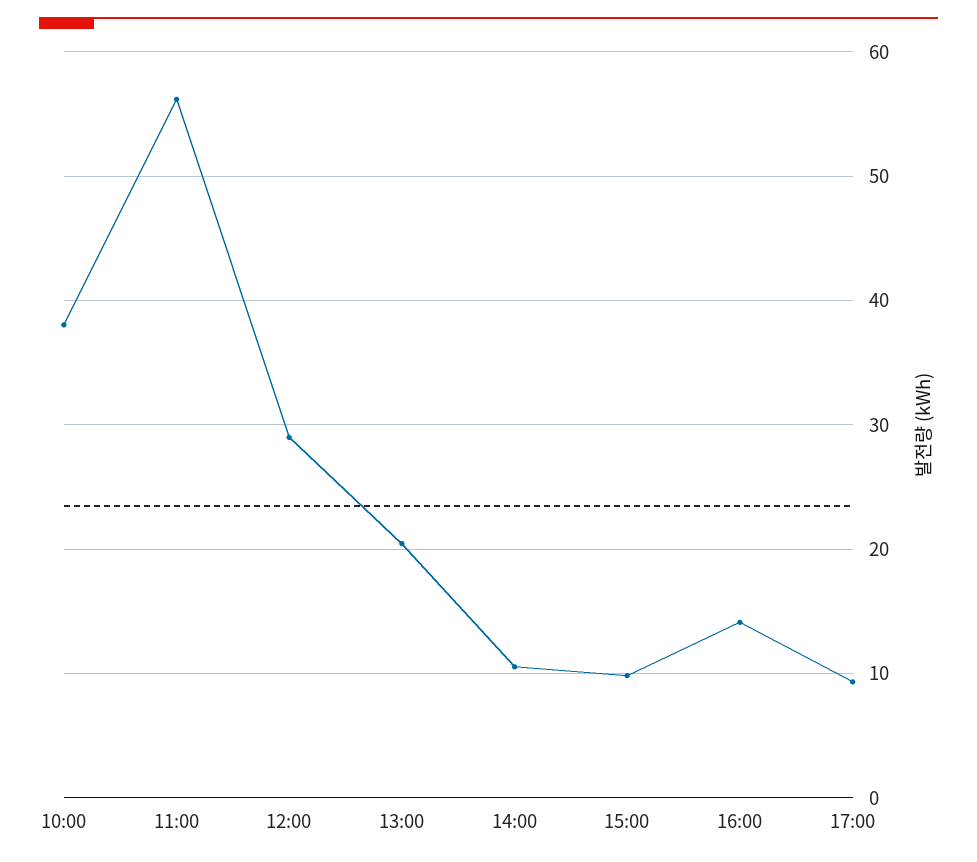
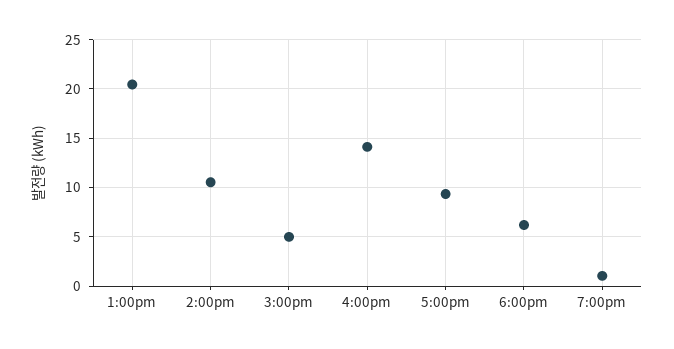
10:00: 38 -> none
11:00: 56 -> none
12:00: 29 -> none
15:00: 10 -> 5
6:00pm: none -> 6
7:00pm: none -> 1

